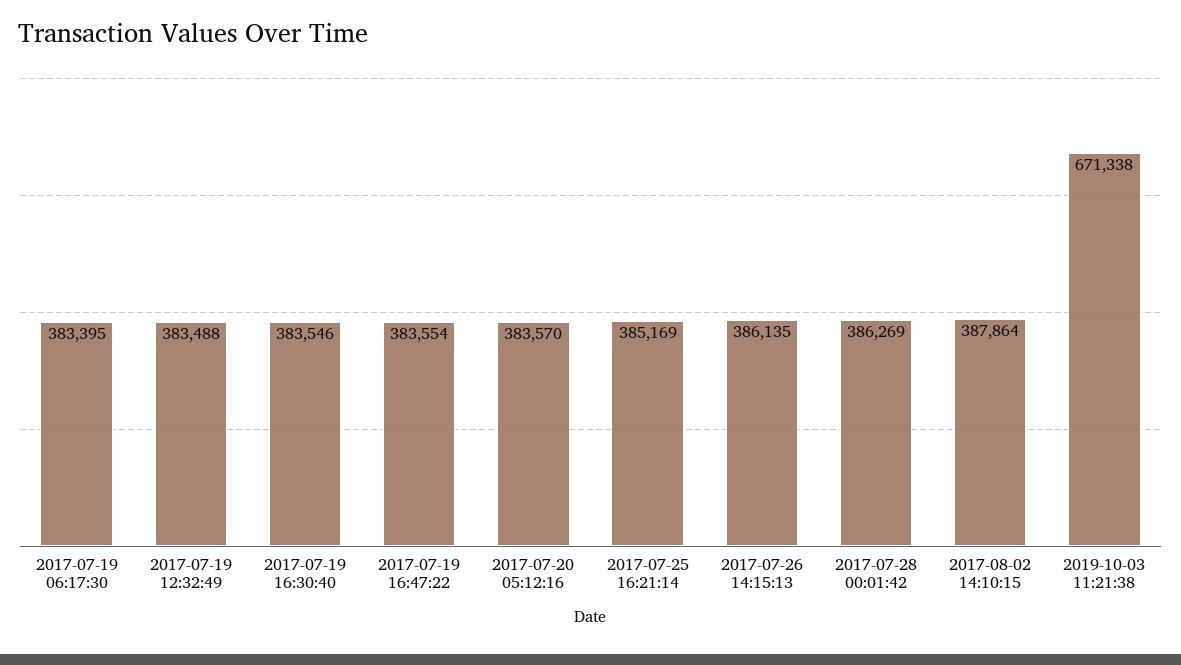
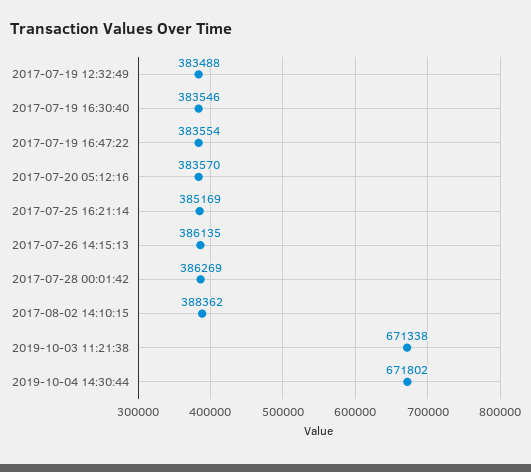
2017-07-19 06:17:30: 383395 -> none
2017-08-02 14:10:15: 387864 -> 388362
2019-10-04 14:30:44: none -> 671802

